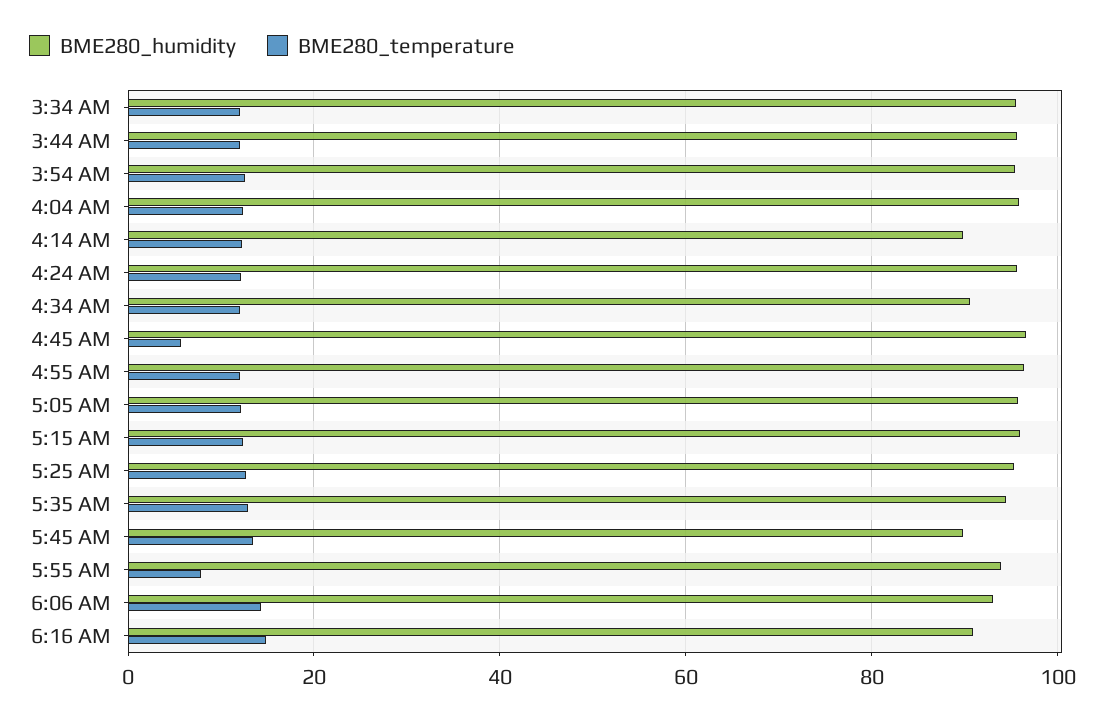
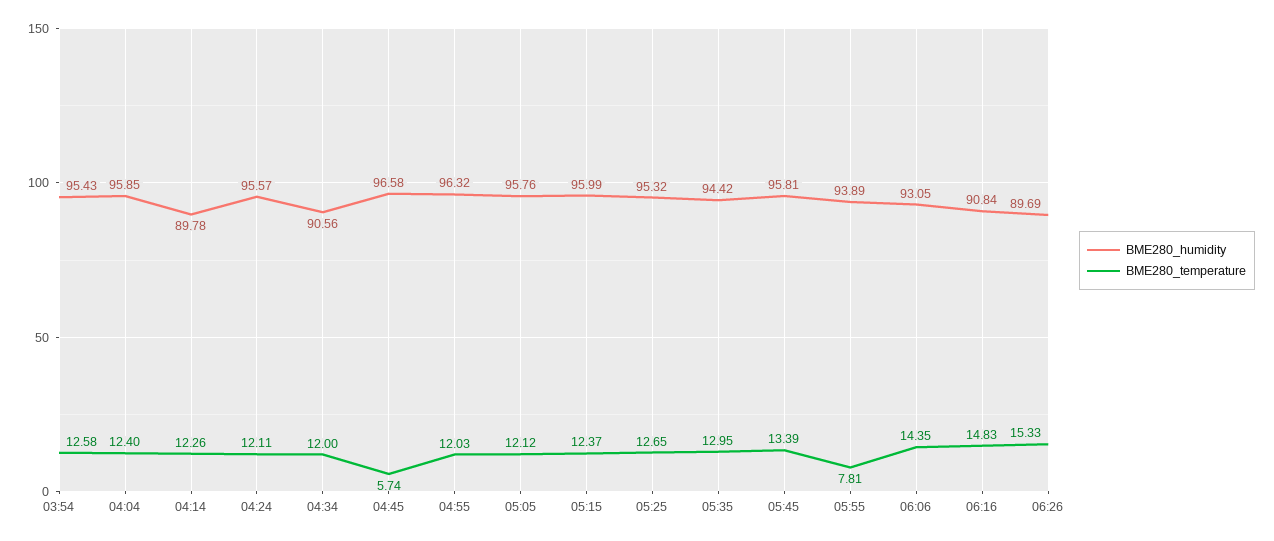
BME280_humidity, 3:34 AM: 96 -> none
BME280_temperature, 3:34 AM: 12 -> none
BME280_humidity, 3:44 AM: 96 -> none
BME280_temperature, 3:44 AM: 12 -> none
BME280_humidity, 5:45 AM: 90 -> 95.81
BME280_humidity, 06:26: none -> 89.69
BME280_temperature, 06:26: none -> 15.33

